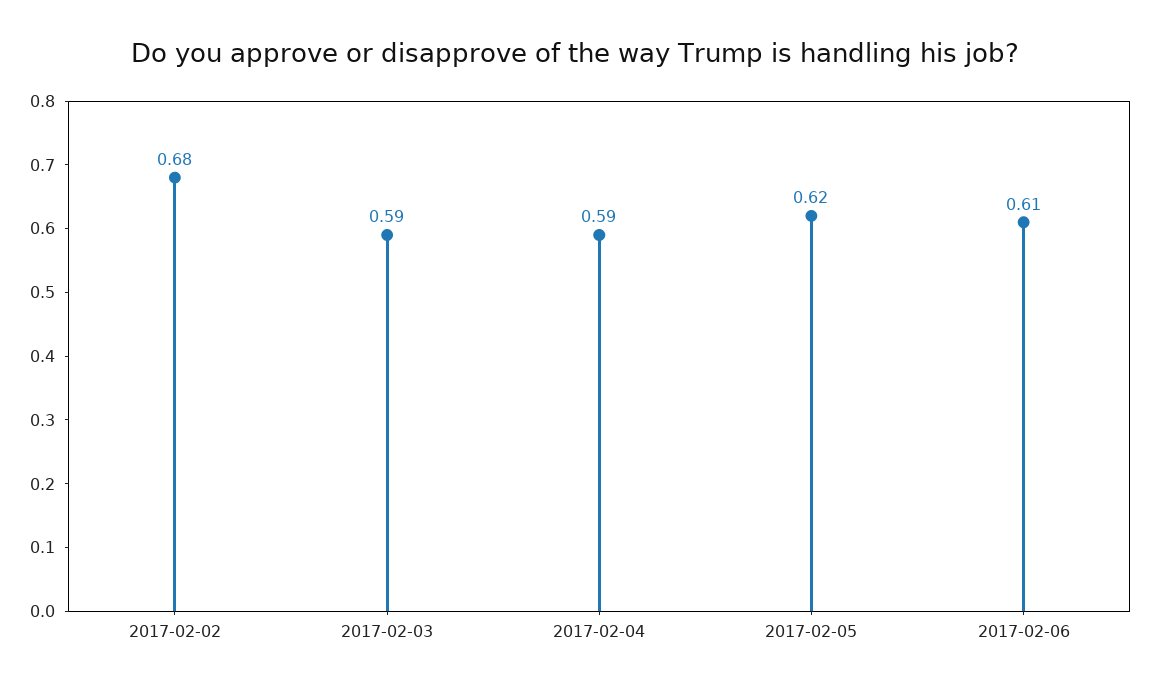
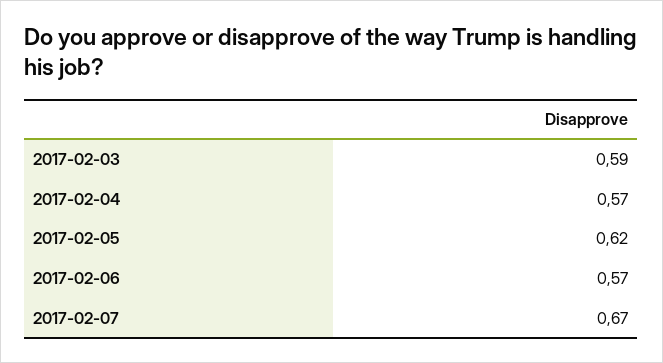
2017-02-02: 0.68 -> none
2017-02-04: 0.59 -> 0.57
2017-02-06: 0.61 -> 0.57
2017-02-07: none -> 0.67

